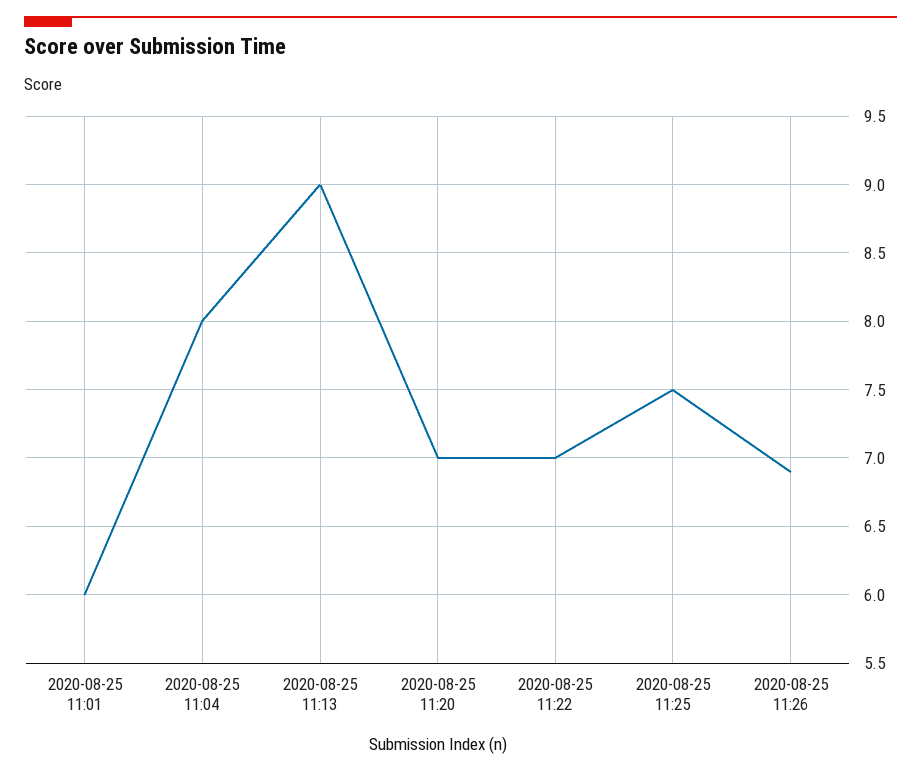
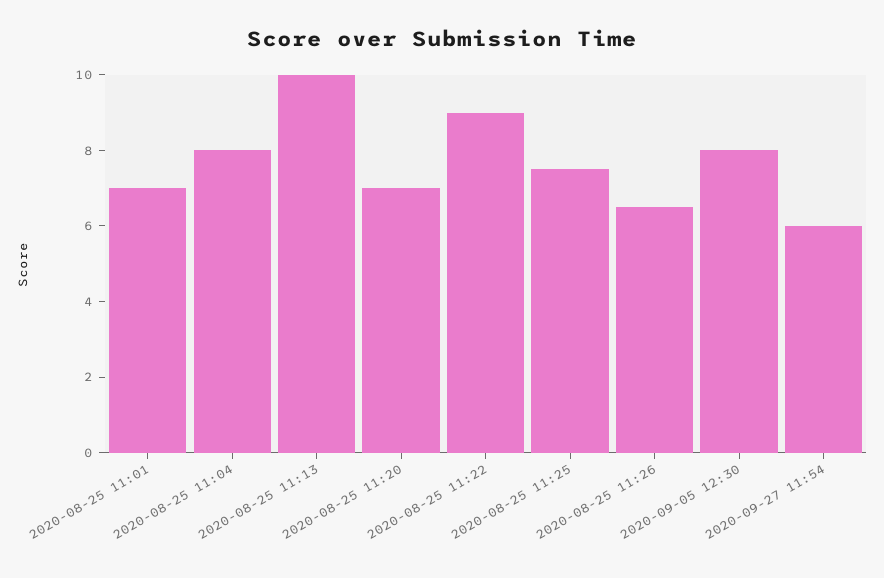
2020-08-25 11:01: 6 -> 7
2020-08-25 11:13: 9 -> 10
2020-08-25 11:22: 7 -> 9
2020-08-25 11:26: 6.9 -> 6.5
2020-09-05 12:30: none -> 8
2020-09-27 11:54: none -> 6

